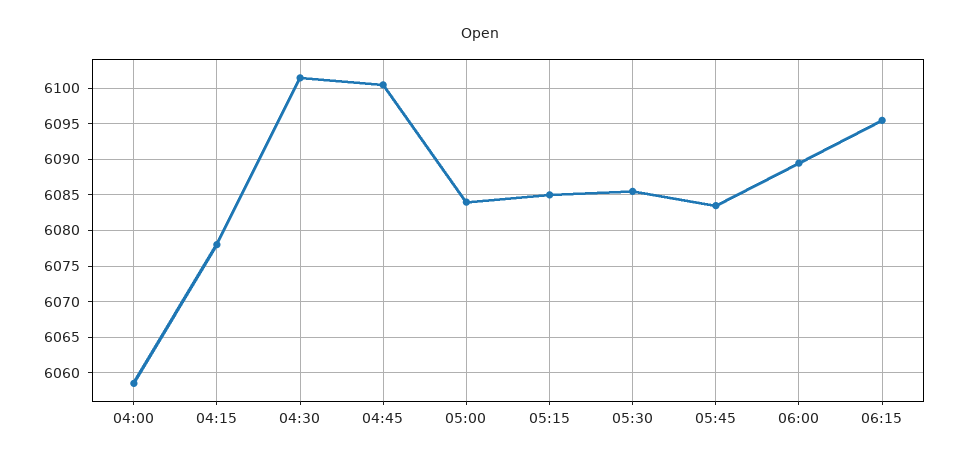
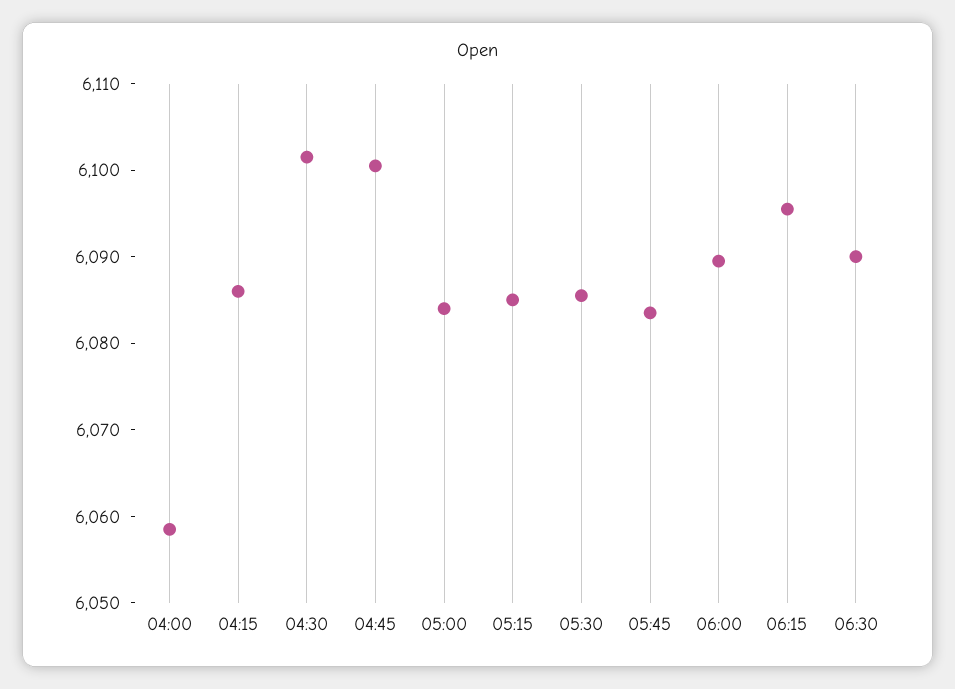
04:15: 6078 -> 6086
06:30: none -> 6090

